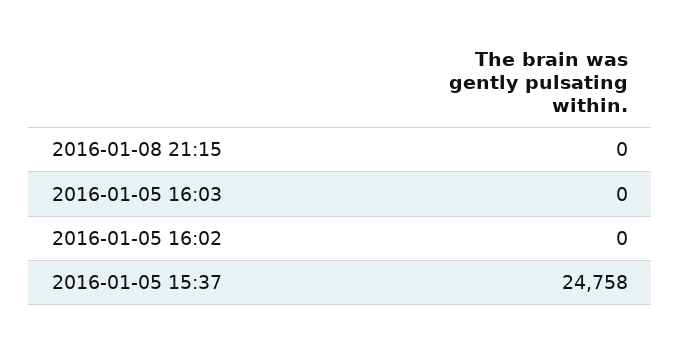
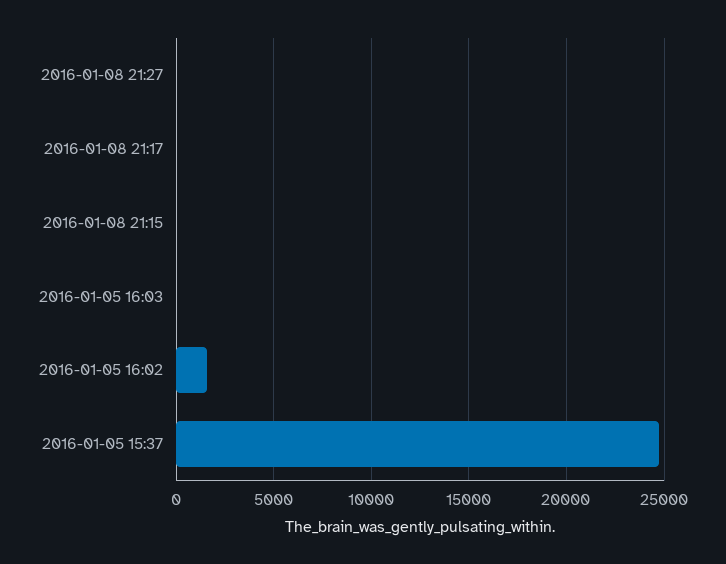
2016-01-05 16:02: 0 -> 1500
2016-01-08 21:27: none -> 0
2016-01-08 21:17: none -> 0

